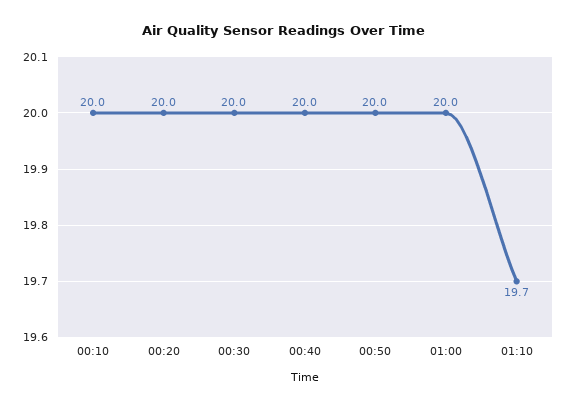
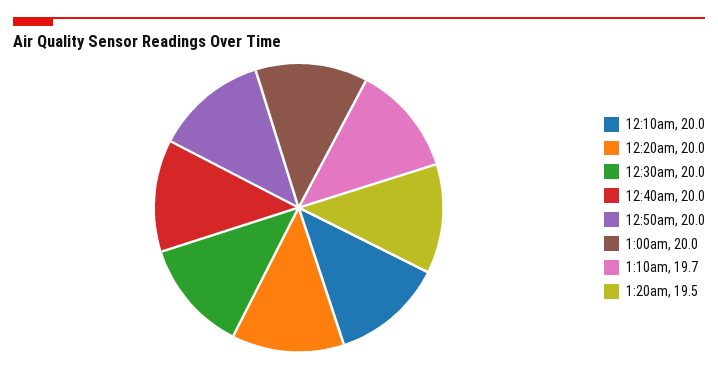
1:20am: none -> 19.5

